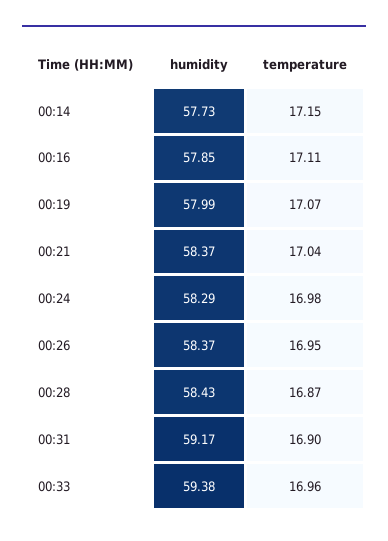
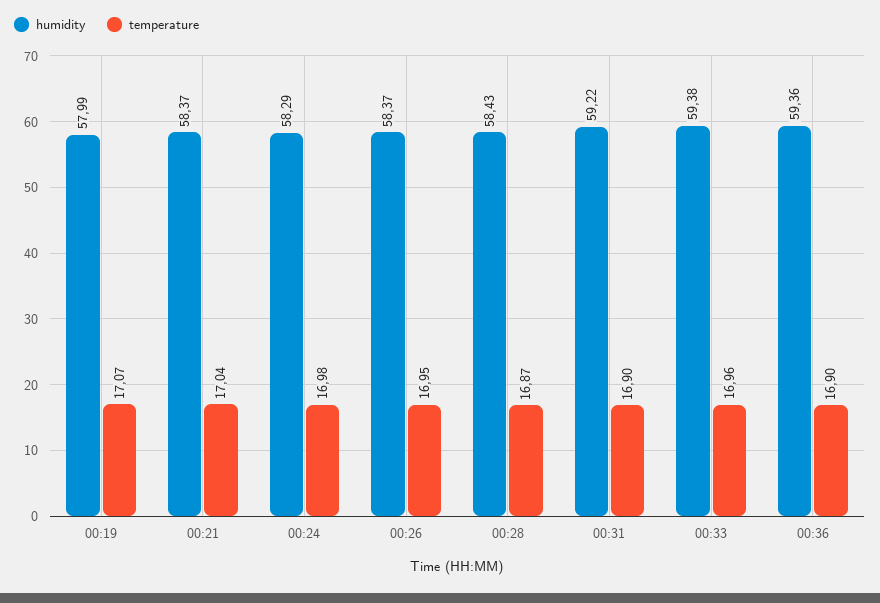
humidity, 00:14: 57.73 -> none
temperature, 00:14: 17.15 -> none
humidity, 00:16: 57.85 -> none
temperature, 00:16: 17.11 -> none
humidity, 00:31: 59.17 -> 59.22
humidity, 00:36: none -> 59.36
temperature, 00:36: none -> 16.9

